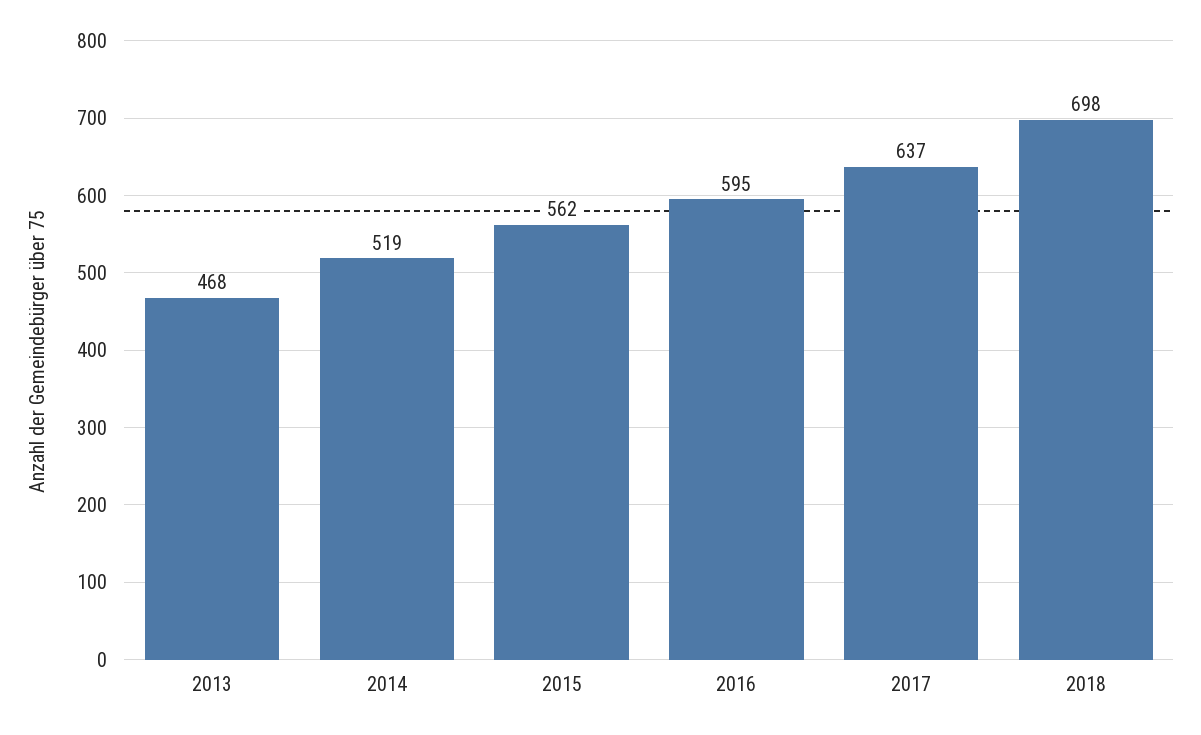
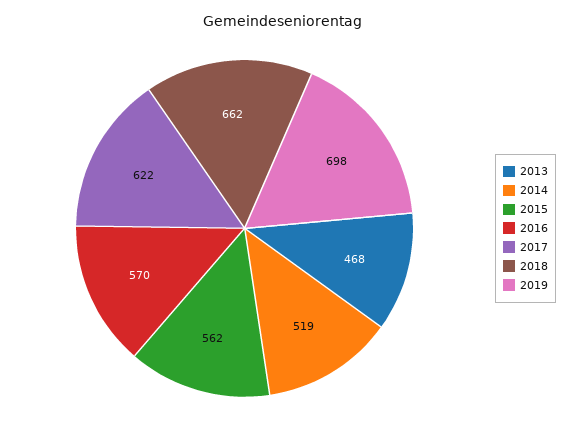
2016: 595 -> 570
2017: 637 -> 622
2018: 698 -> 662
2019: none -> 698

